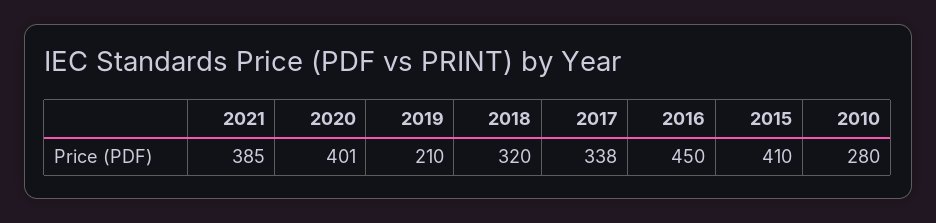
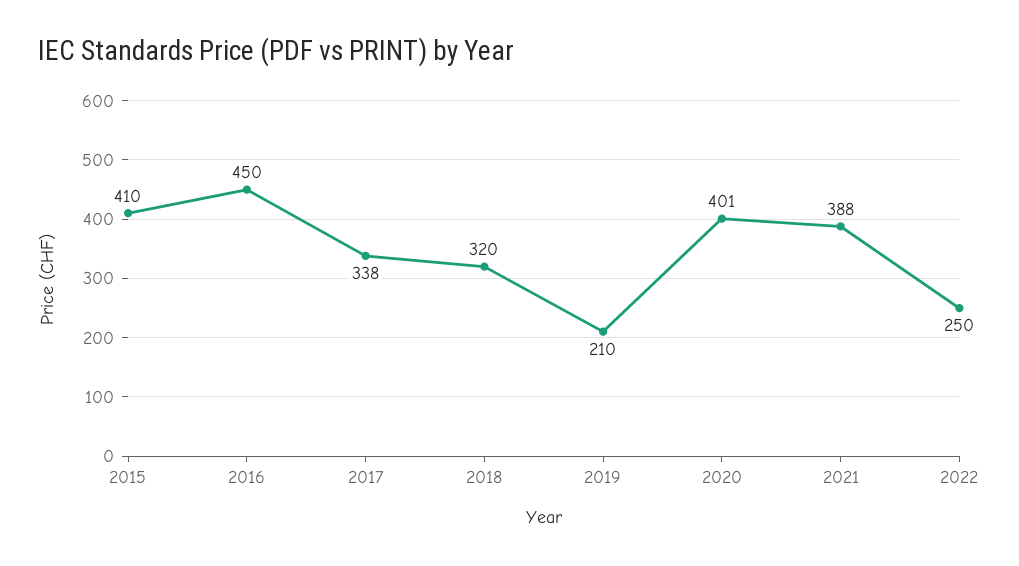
2021: 385 -> 388
2010: 280 -> none
2022: none -> 250

